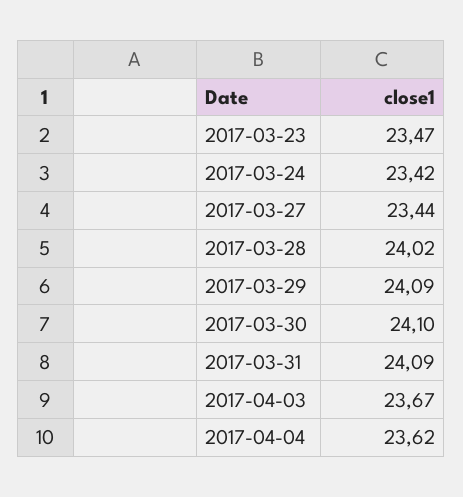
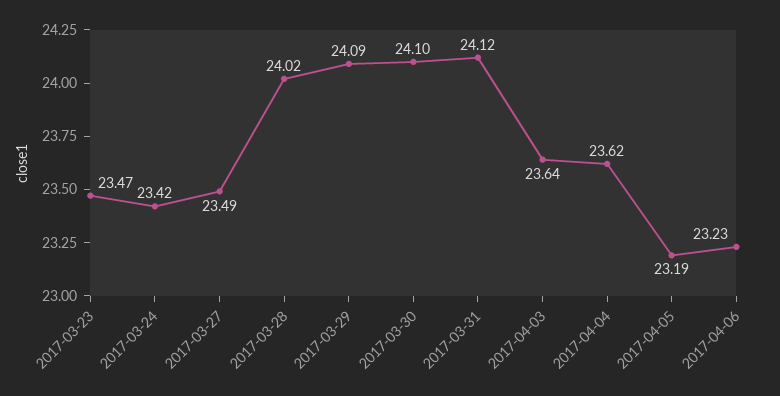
2017-03-27: 23.44 -> 23.49
2017-03-31: 24.09 -> 24.12
2017-04-03: 23.67 -> 23.64
2017-04-05: none -> 23.19
2017-04-06: none -> 23.23

